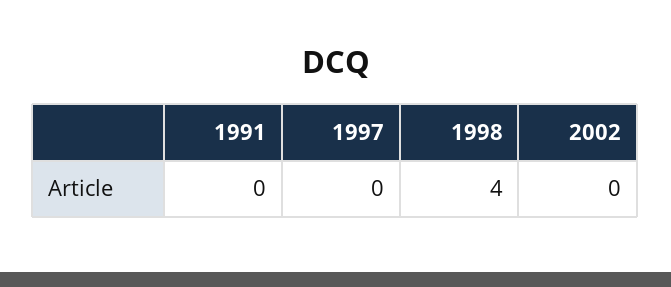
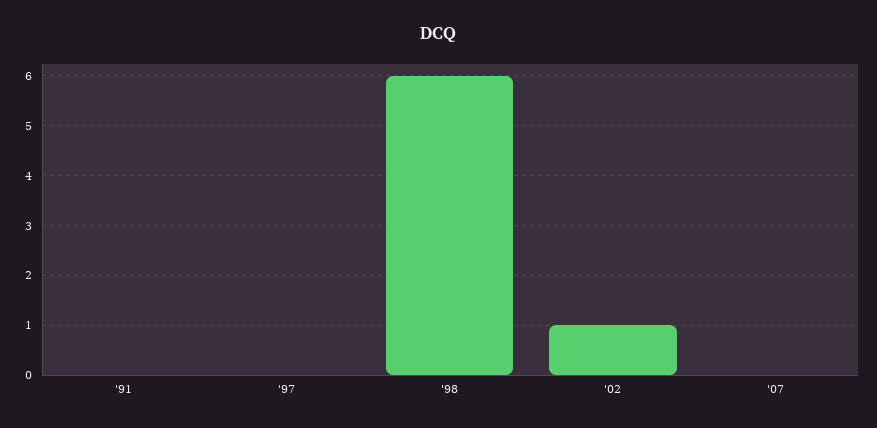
1998: 4 -> 6
2002: 0 -> 1
'07: none -> 0

